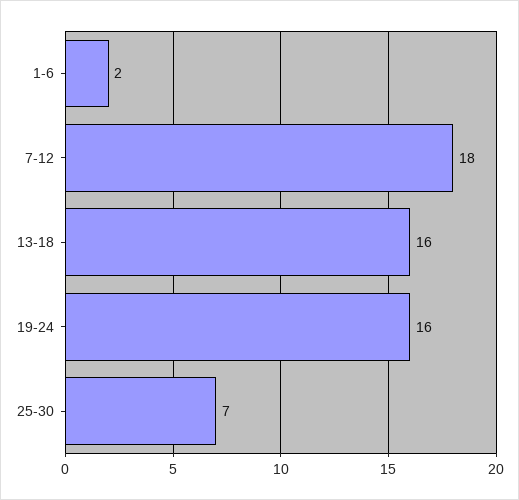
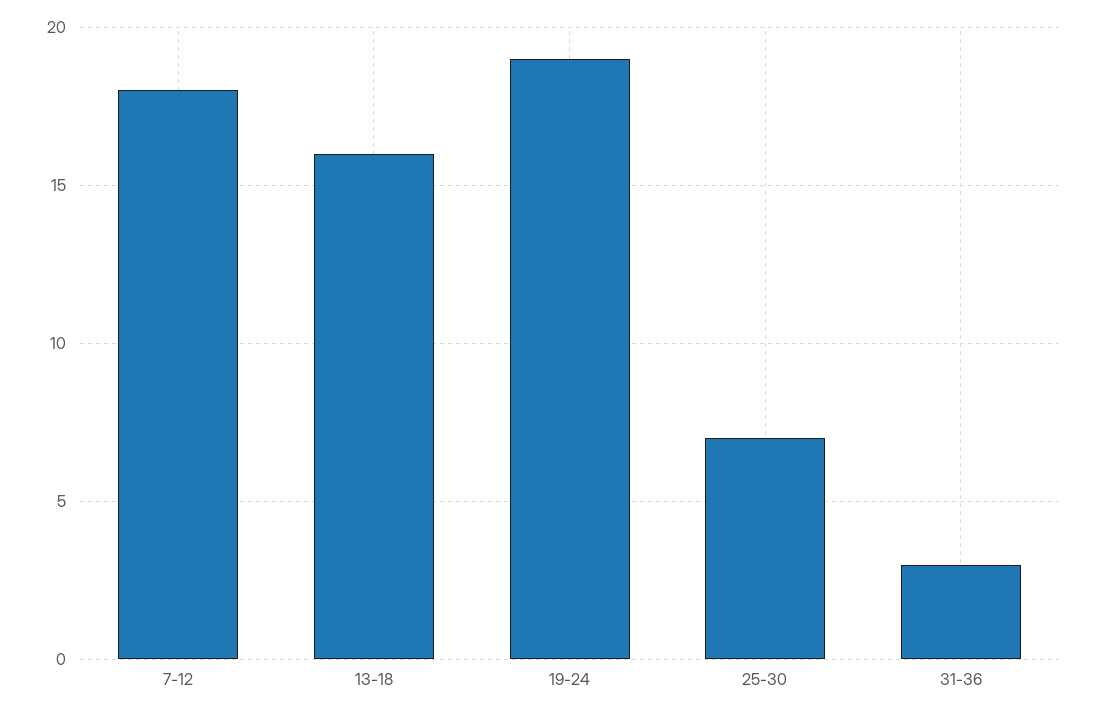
1-6: 2 -> none
19-24: 16 -> 19
31-36: none -> 3

